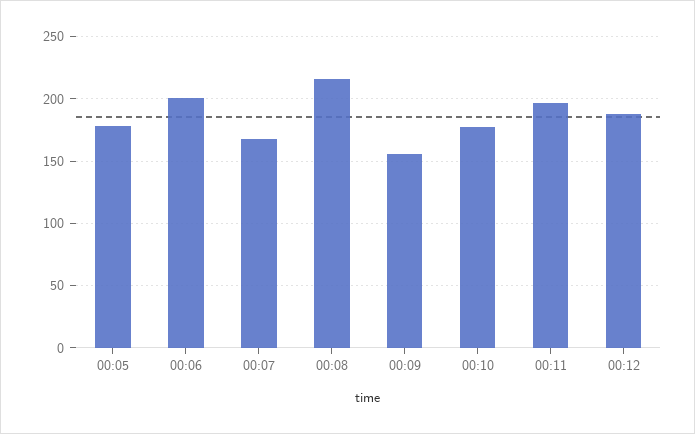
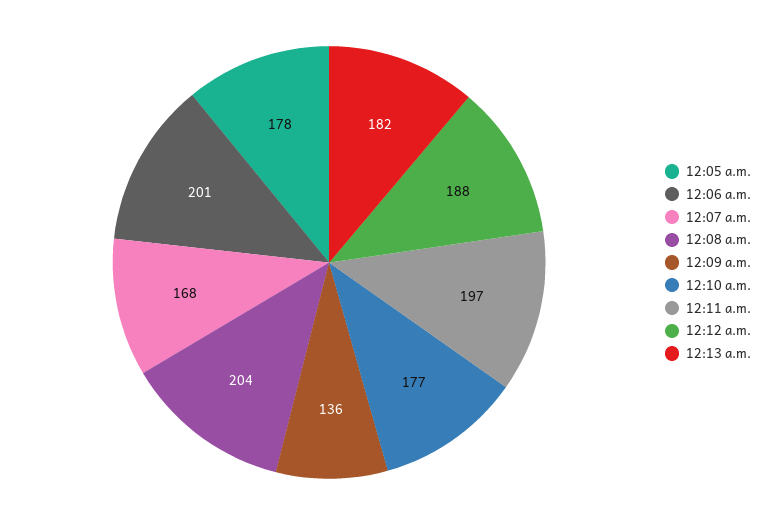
00:08: 215 -> 204
00:09: 155 -> 136
12:13 a.m.: none -> 182

